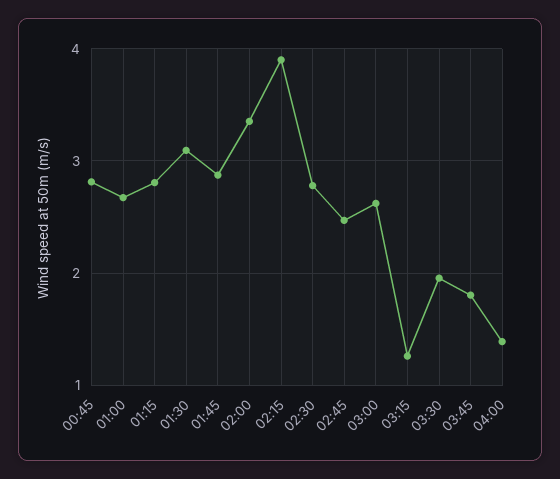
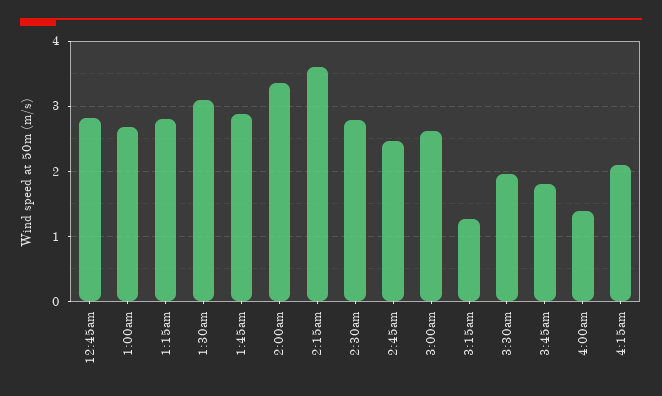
02:15: 3.9 -> 3.6
4:15am: none -> 2.1

